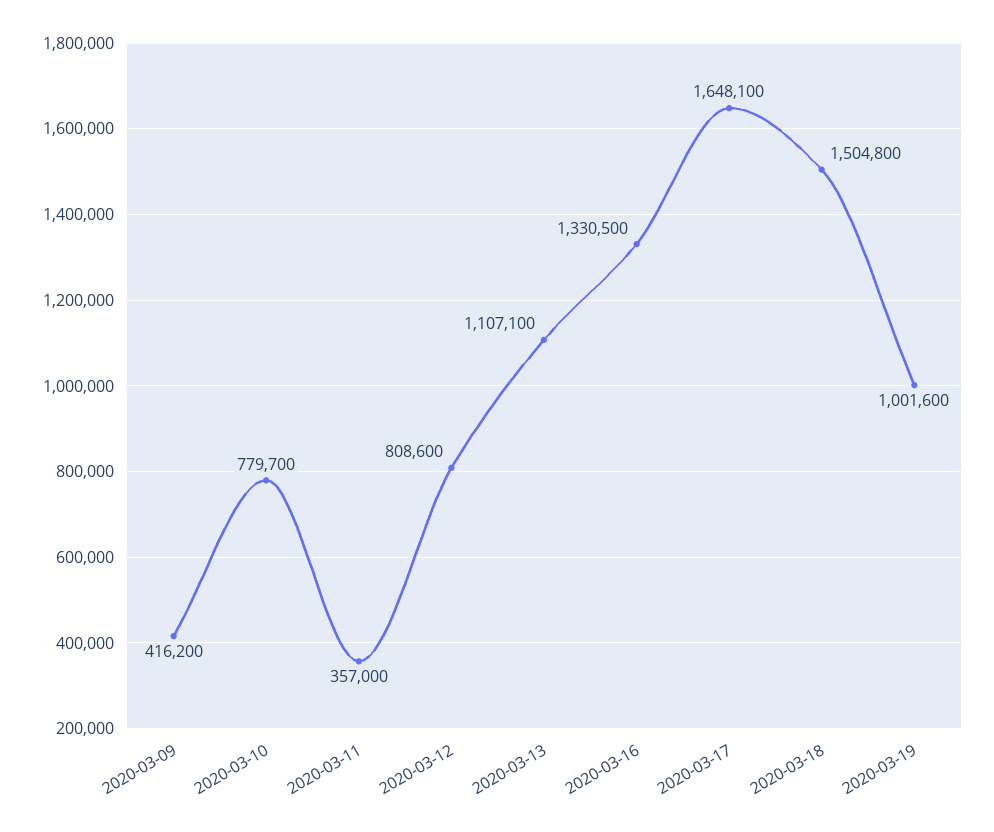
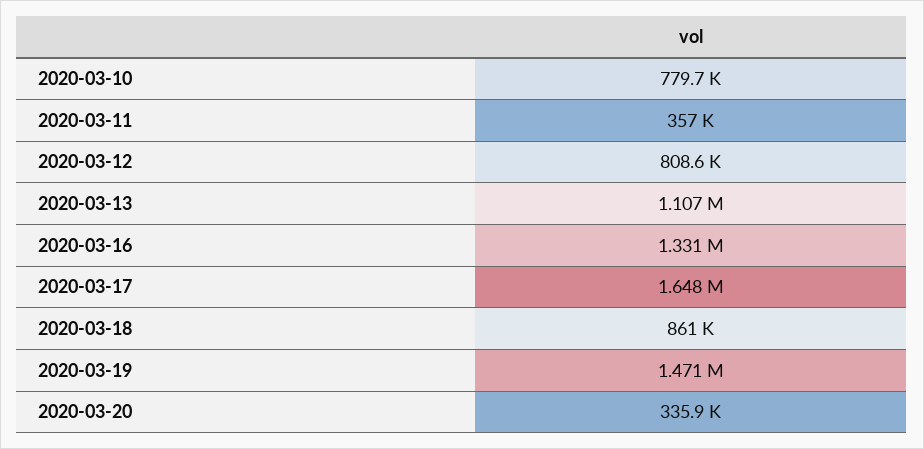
2020-03-09: 416200 -> none
2020-03-18: 1504800 -> 861000
2020-03-19: 1001600 -> 1471000
2020-03-20: none -> 335900

